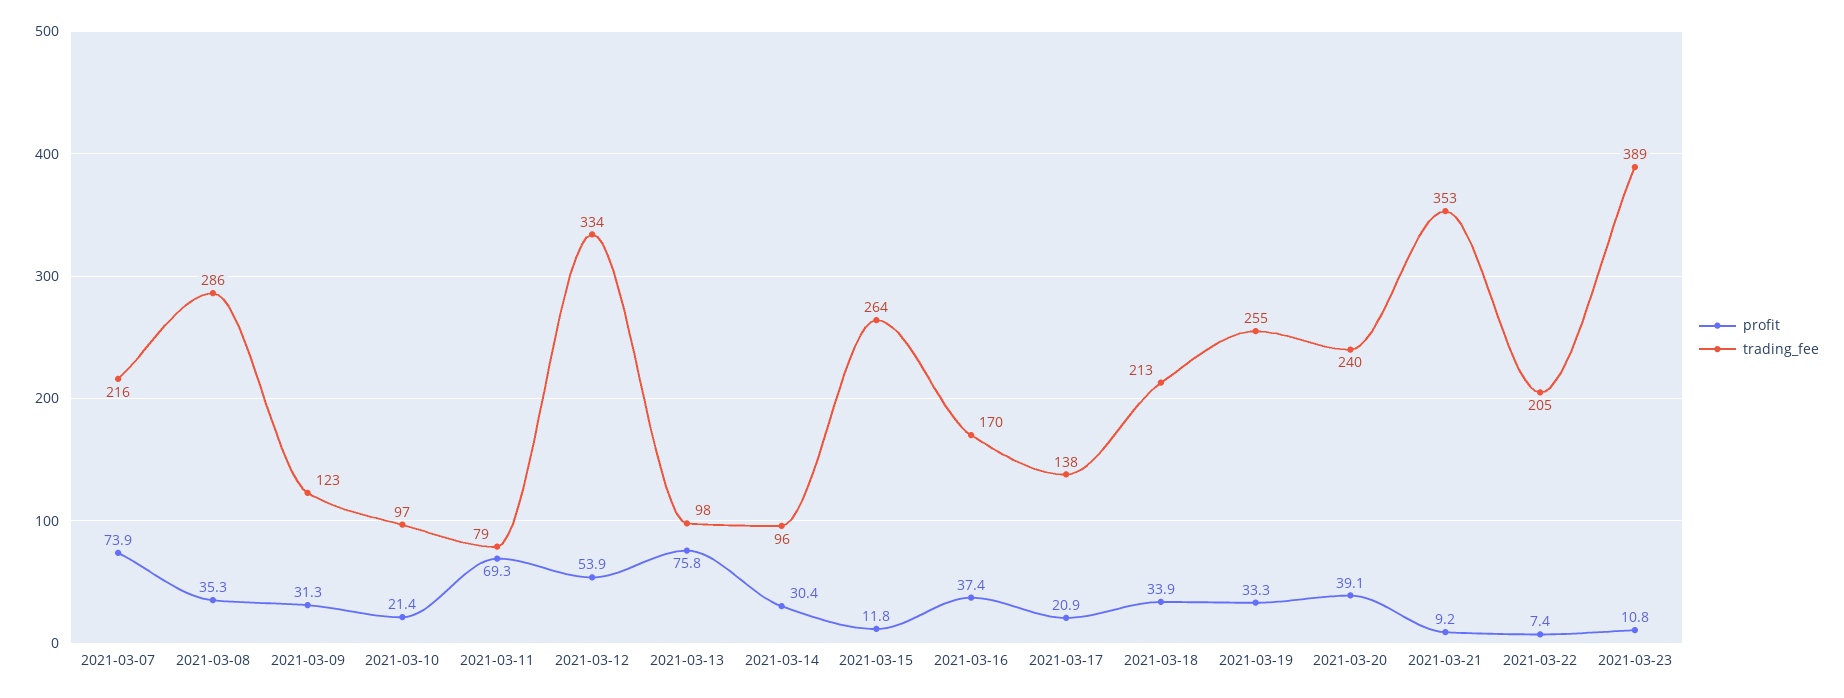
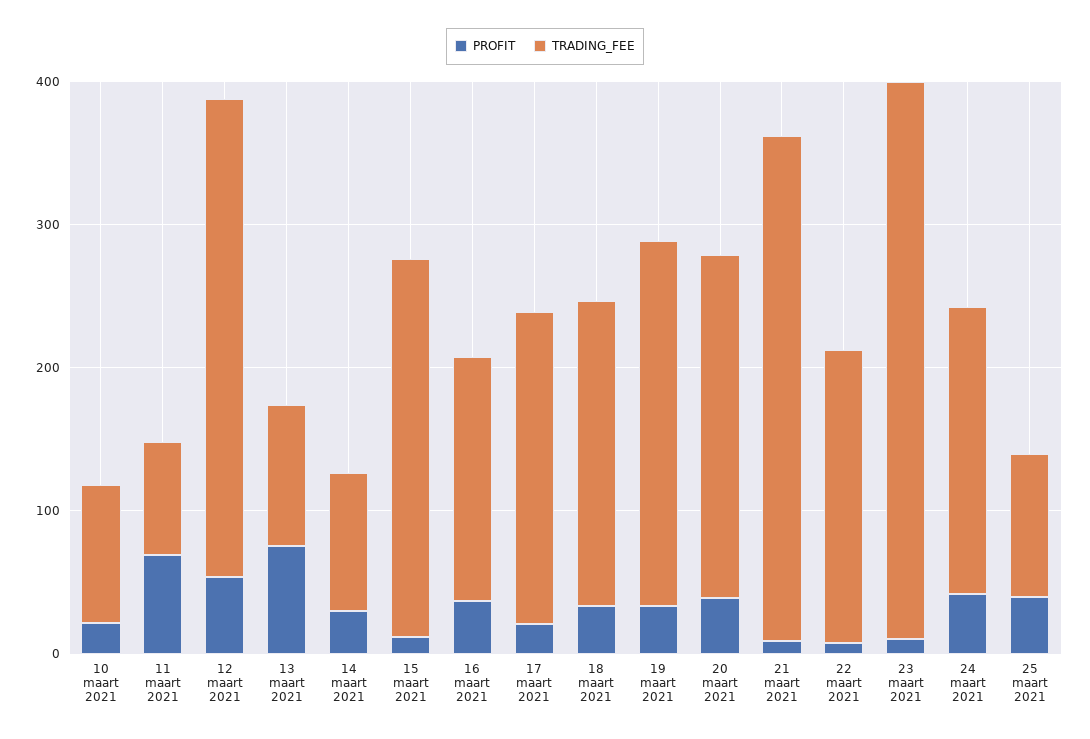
profit, 2021-03-07: 73.9 -> none
trading_fee, 2021-03-07: 216 -> none
profit, 2021-03-08: 35.3 -> none
trading_fee, 2021-03-08: 286 -> none
profit, 2021-03-09: 31.3 -> none
trading_fee, 2021-03-09: 123 -> none
trading_fee, 2021-03-17: 138 -> 220
profit, 24 maart 2021: none -> 40
trading_fee, 24 maart 2021: none -> 200
profit, 25 maart 2021: none -> 40
trading_fee, 25 maart 2021: none -> 100

